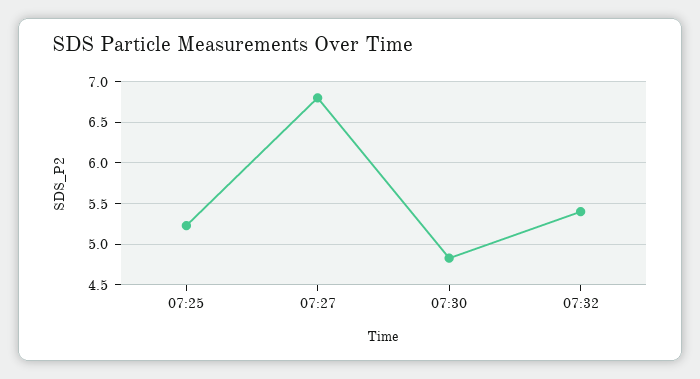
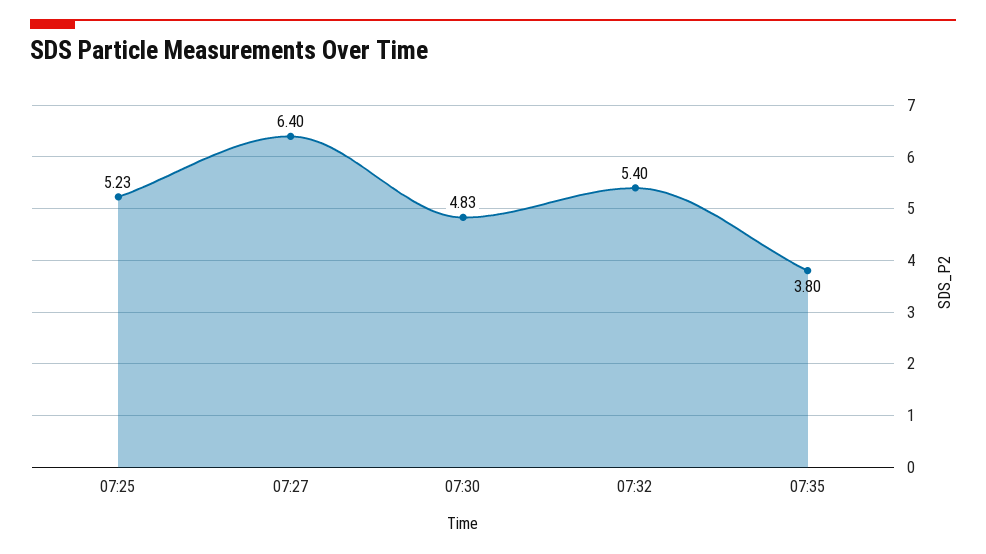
07:27: 6.8 -> 6.4
07:35: none -> 3.8

